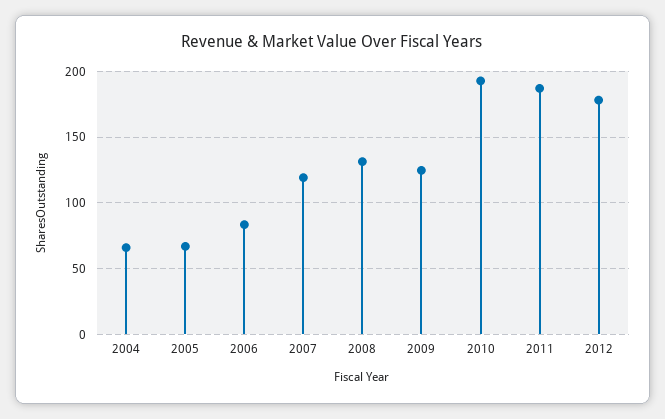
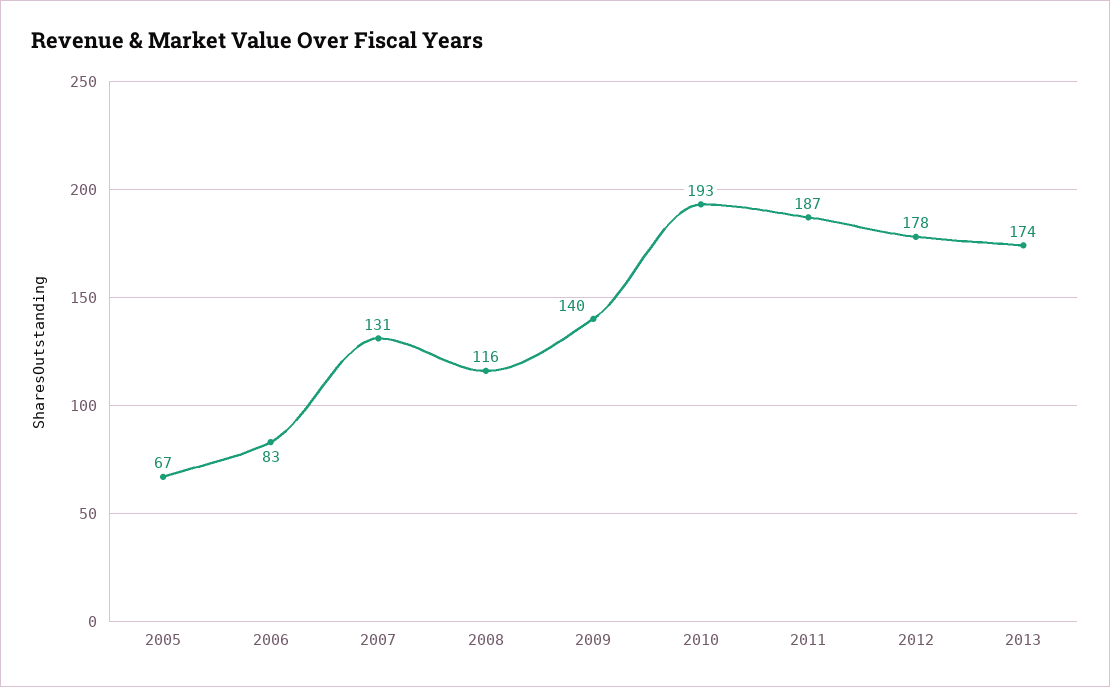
2004: 65 -> none
2007: 120 -> 131
2008: 130 -> 116
2009: 125 -> 140
2013: none -> 174

